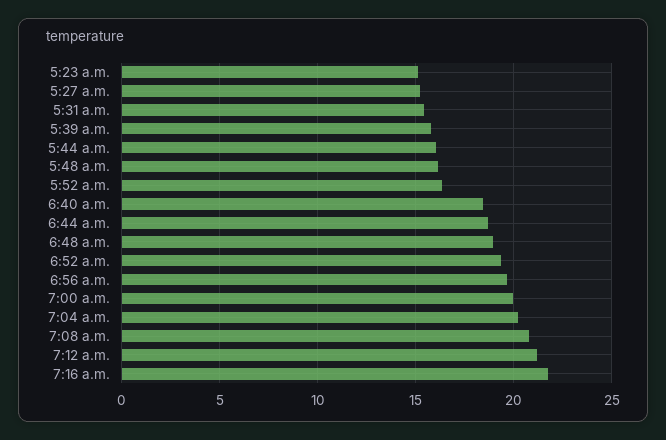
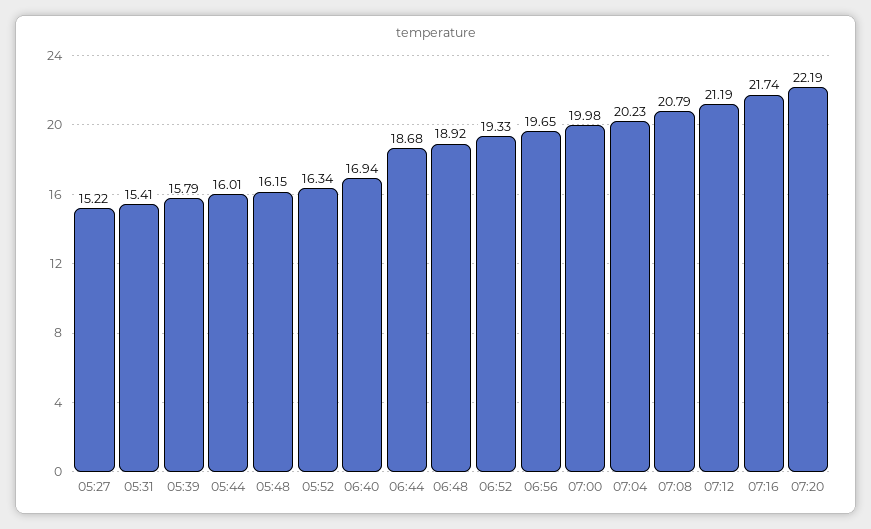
5:23 a.m.: 15 -> none
6:40 a.m.: 18.5 -> 16.94
07:20: none -> 22.19

